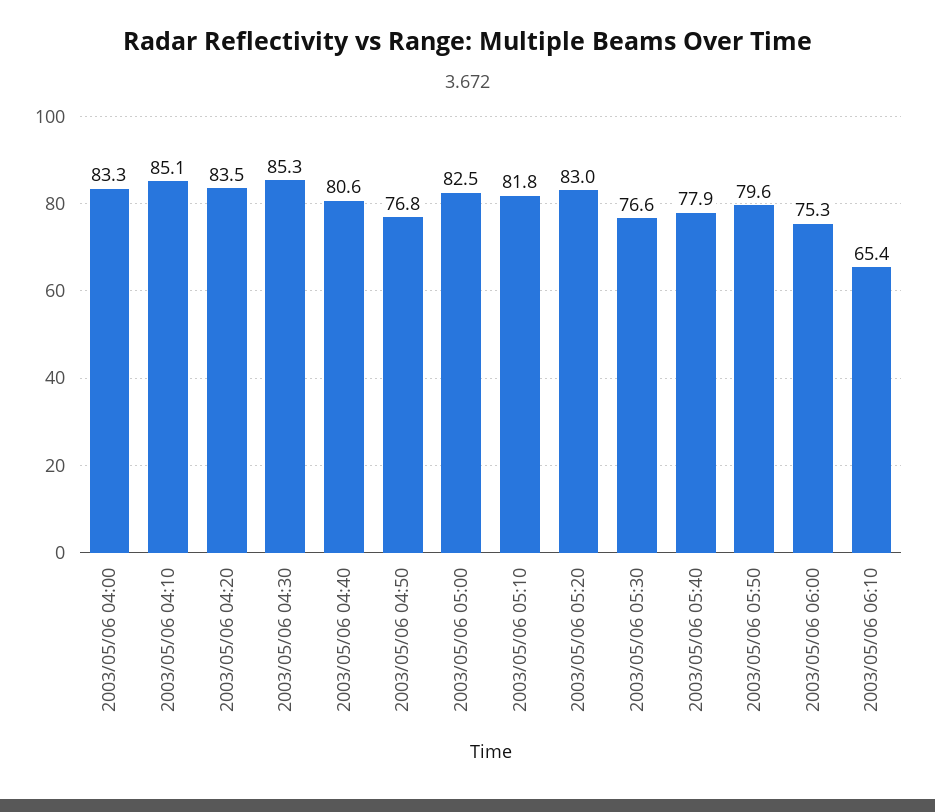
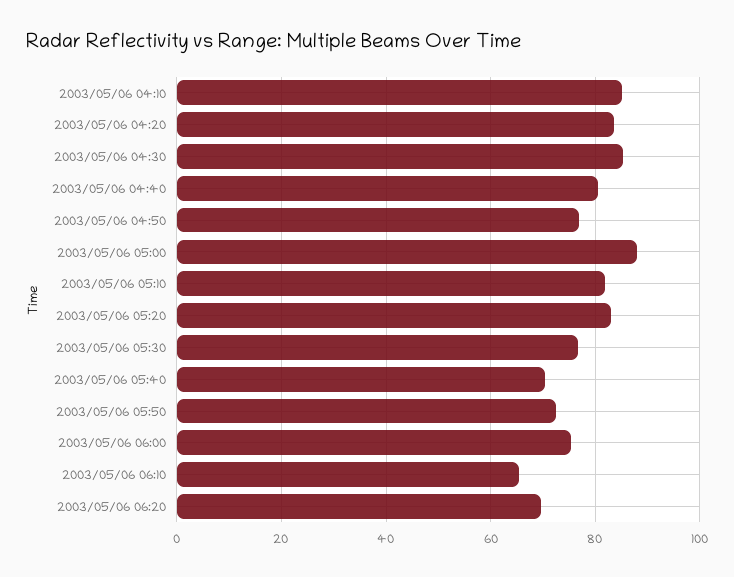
2003/05/06 04:00: 83.3 -> none
2003/05/06 05:00: 82.5 -> 88
2003/05/06 05:40: 77.9 -> 70
2003/05/06 05:50: 79.6 -> 72
2003/05/06 06:20: none -> 70

